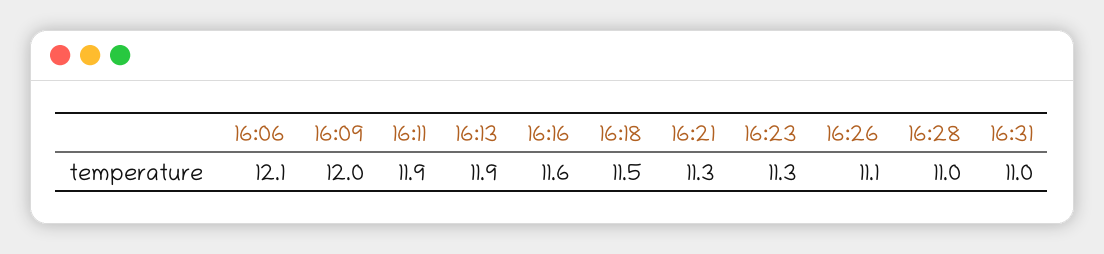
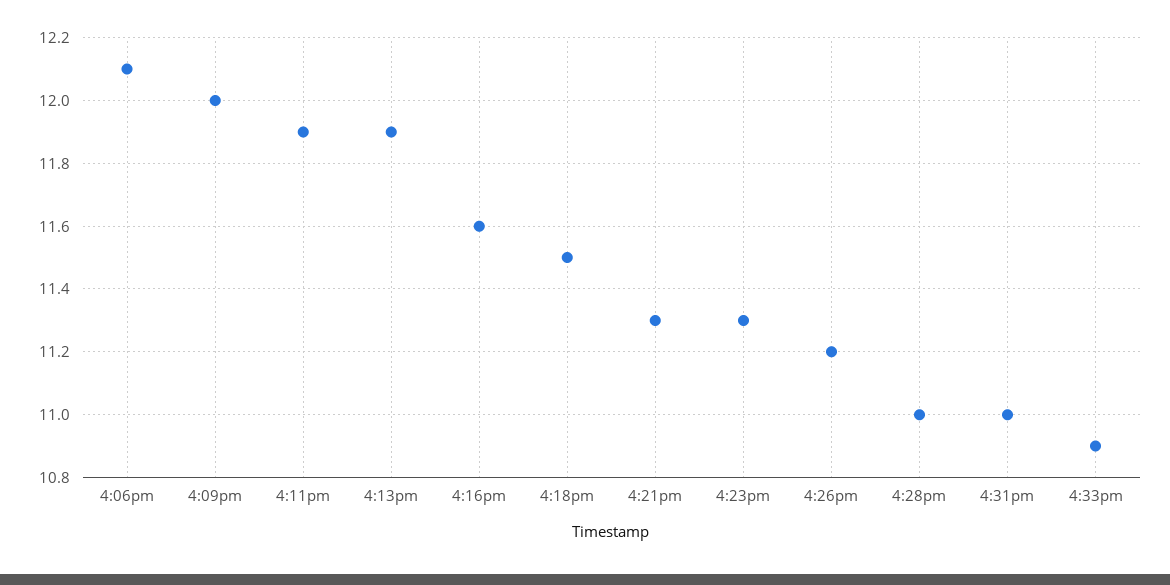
16:26: 11.1 -> 11.2
4:33pm: none -> 10.9

